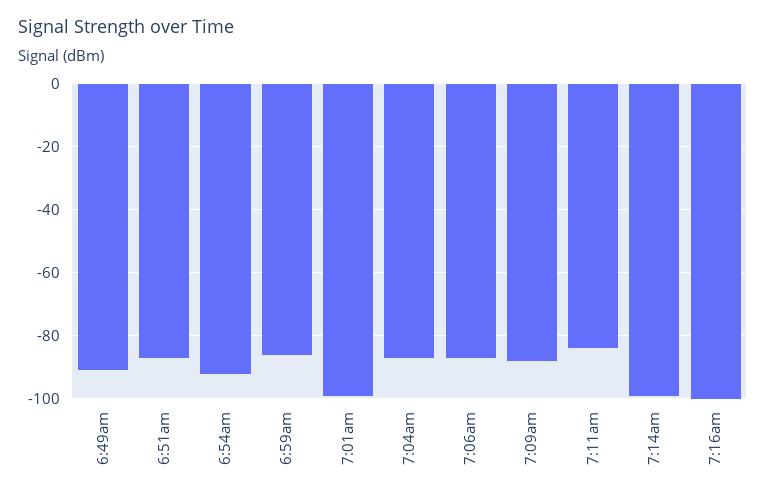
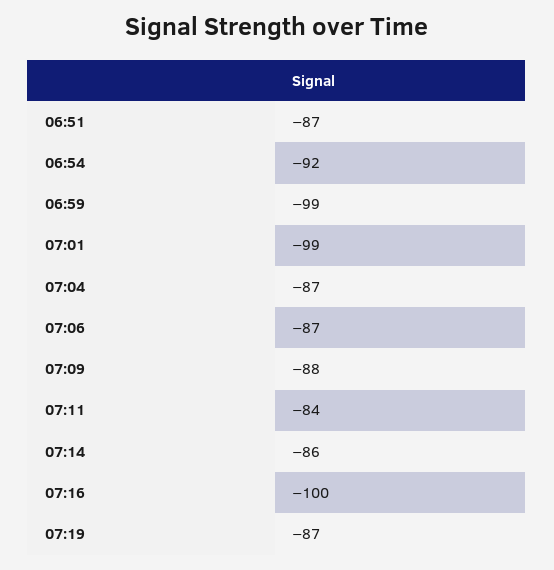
6:49am: -90 -> none
6:59am: -85 -> -99
7:14am: -100 -> -86
07:19: none -> -87

